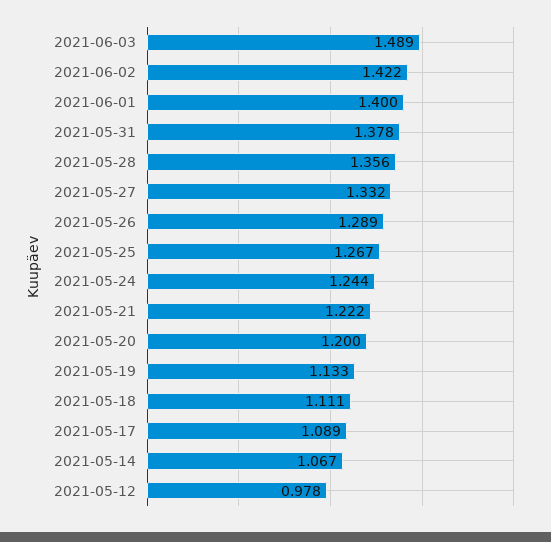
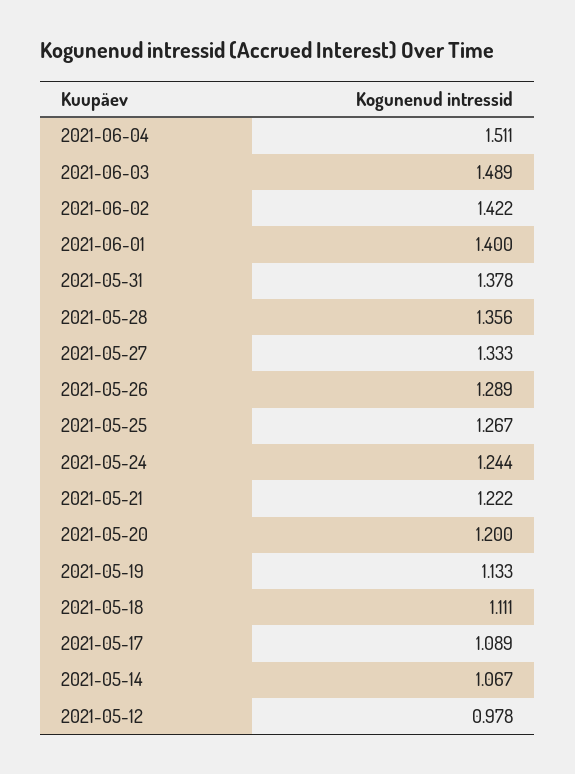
2021-05-27: 1.332 -> 1.333
2021-06-04: none -> 1.511

